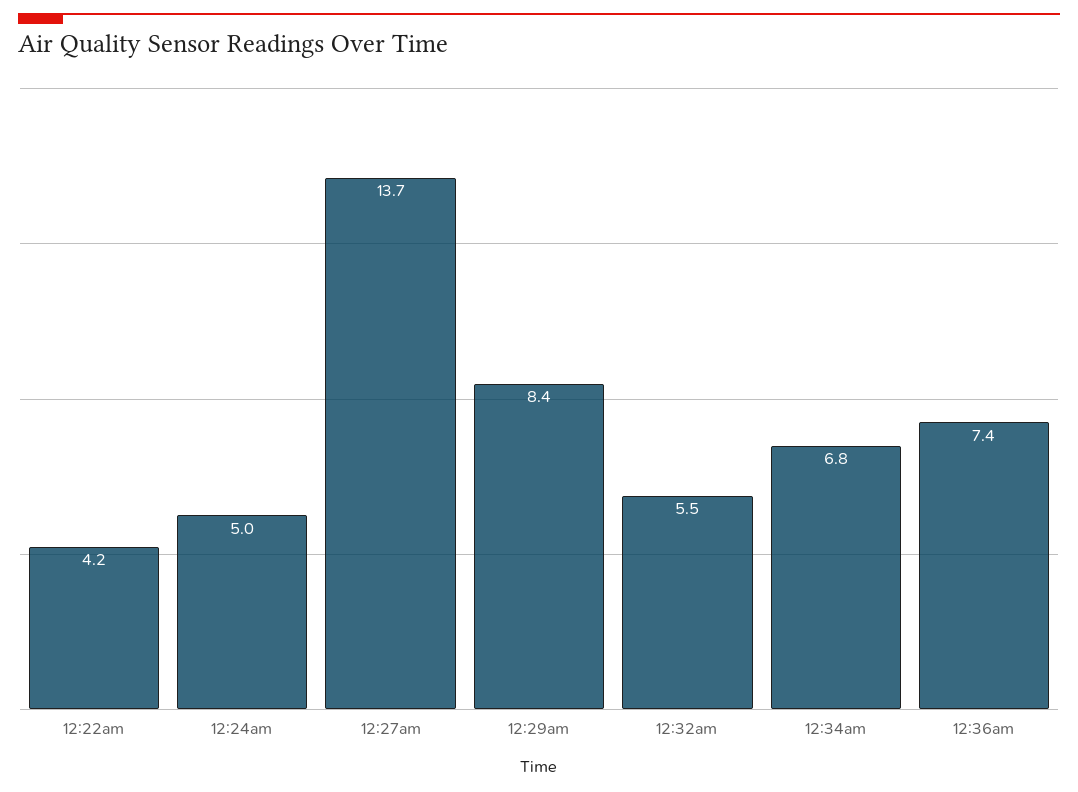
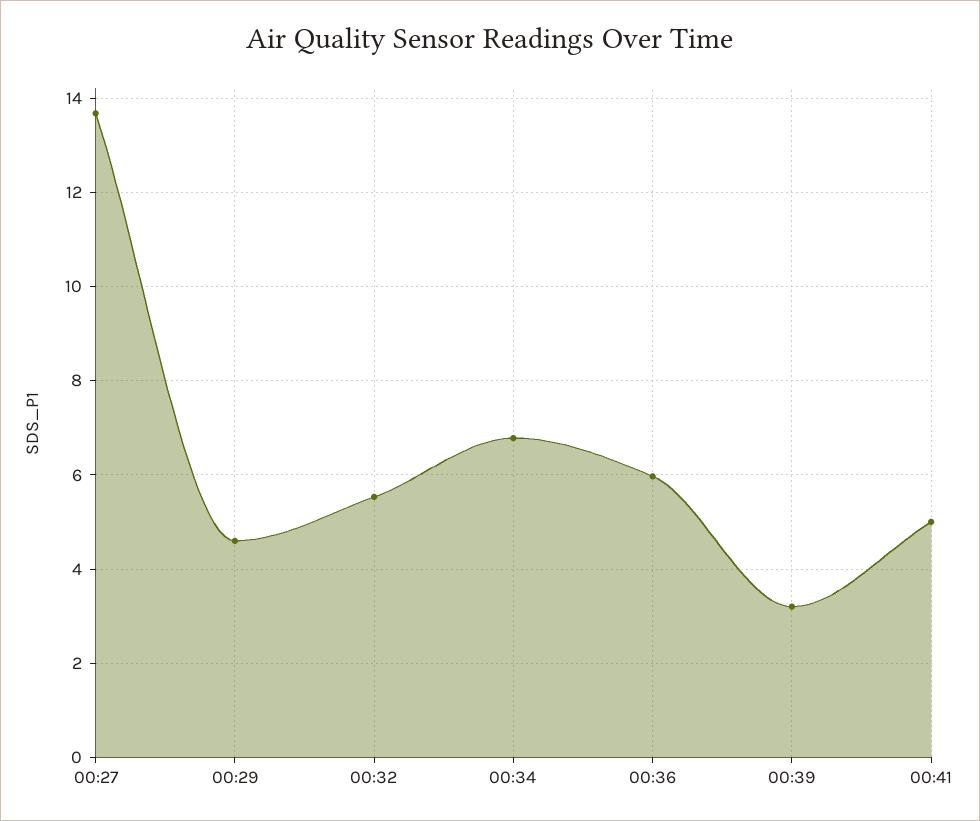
12:22am: 4.2 -> none
12:24am: 5 -> none
12:29am: 8.4 -> 4.6
12:36am: 7.4 -> 6
00:39: none -> 3.2
00:41: none -> 5

